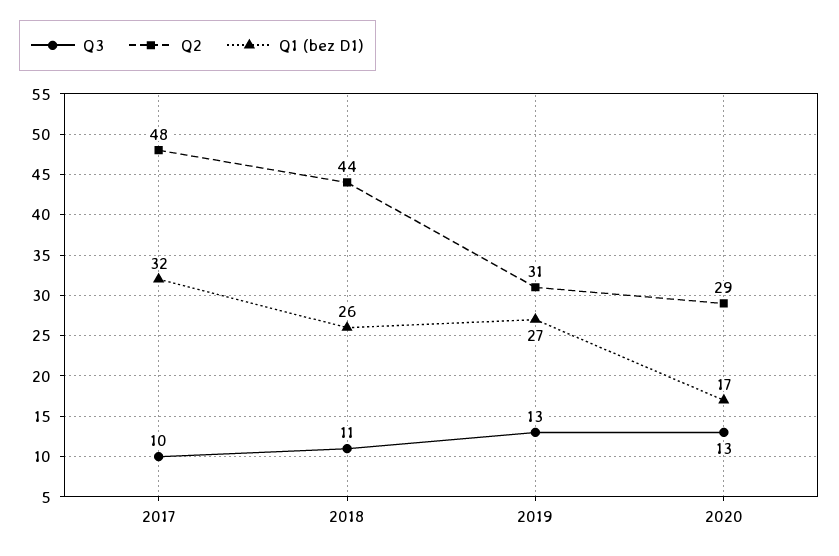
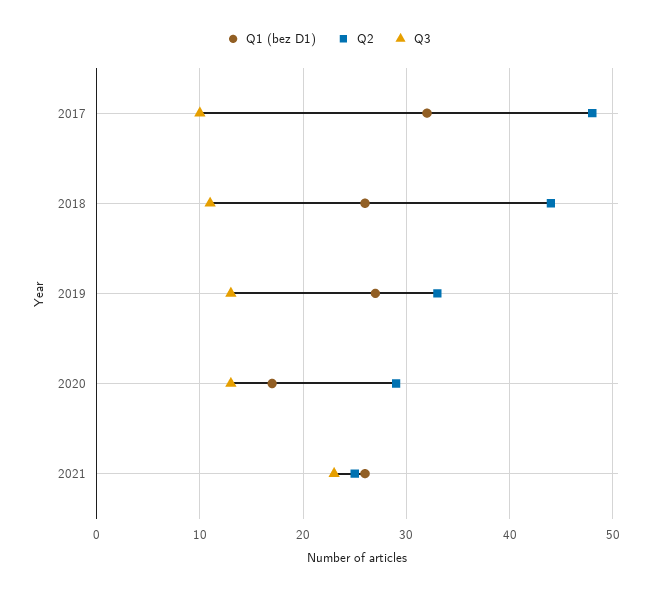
Q2, 2019: 31 -> 33
Q1 (bez D1), 2021: none -> 26
Q2, 2021: none -> 25
Q3, 2021: none -> 23

